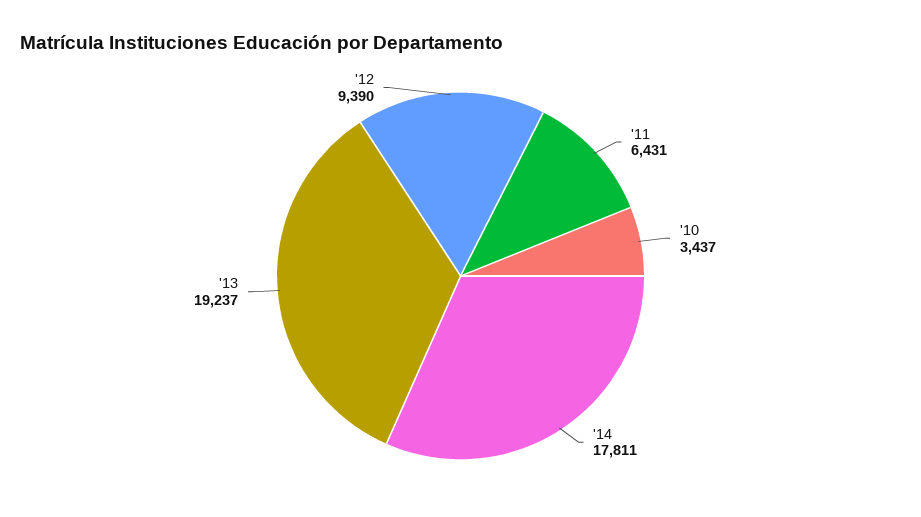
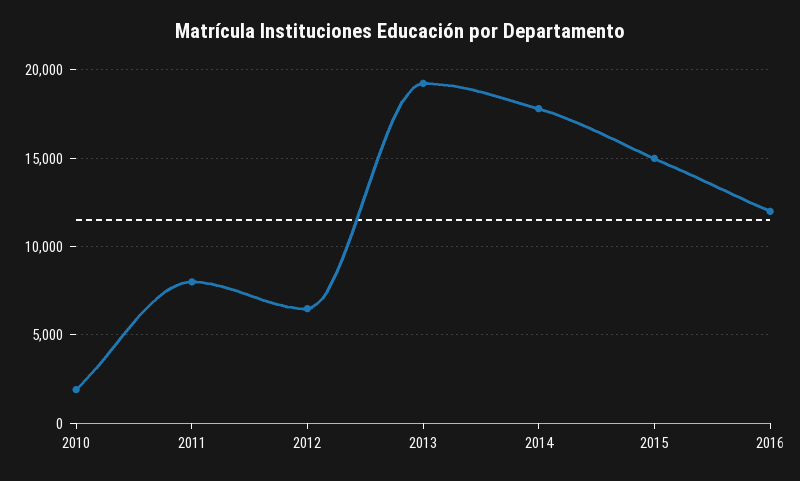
'11: 6431 -> 8000
'10: 3437 -> 2000
'12: 9390 -> 6500
2015: none -> 15000
2016: none -> 12000

